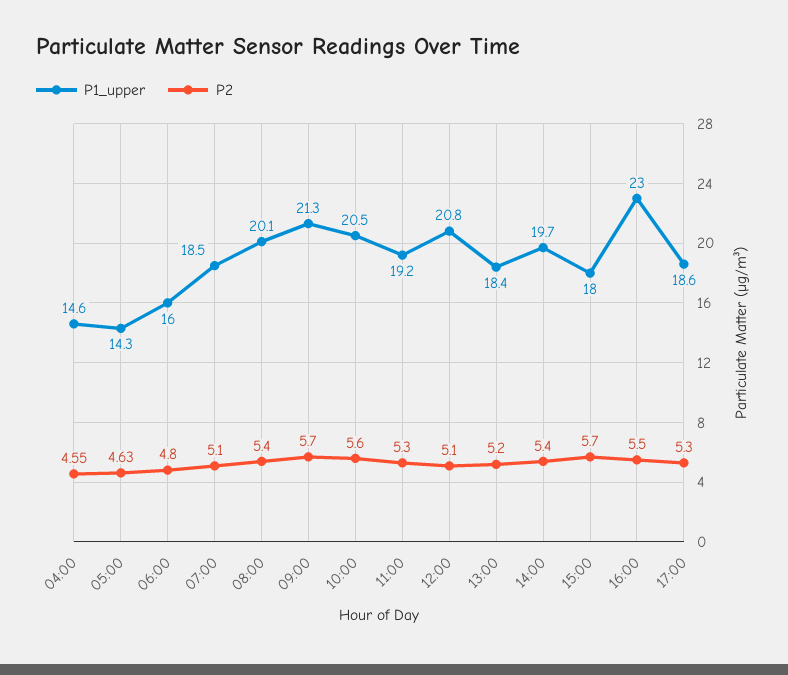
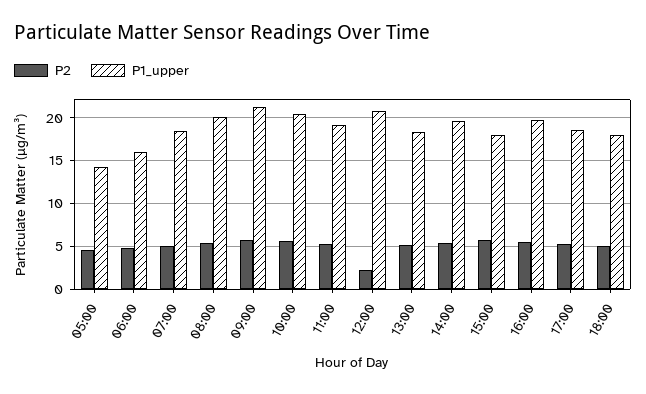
P1_upper, 04:00: 14.6 -> none
P2, 04:00: 4.55 -> none
P2, 12:00: 5.1 -> 2
P1_upper, 16:00: 23 -> 20
P2, 18:00: none -> 5
P1_upper, 18:00: none -> 18

